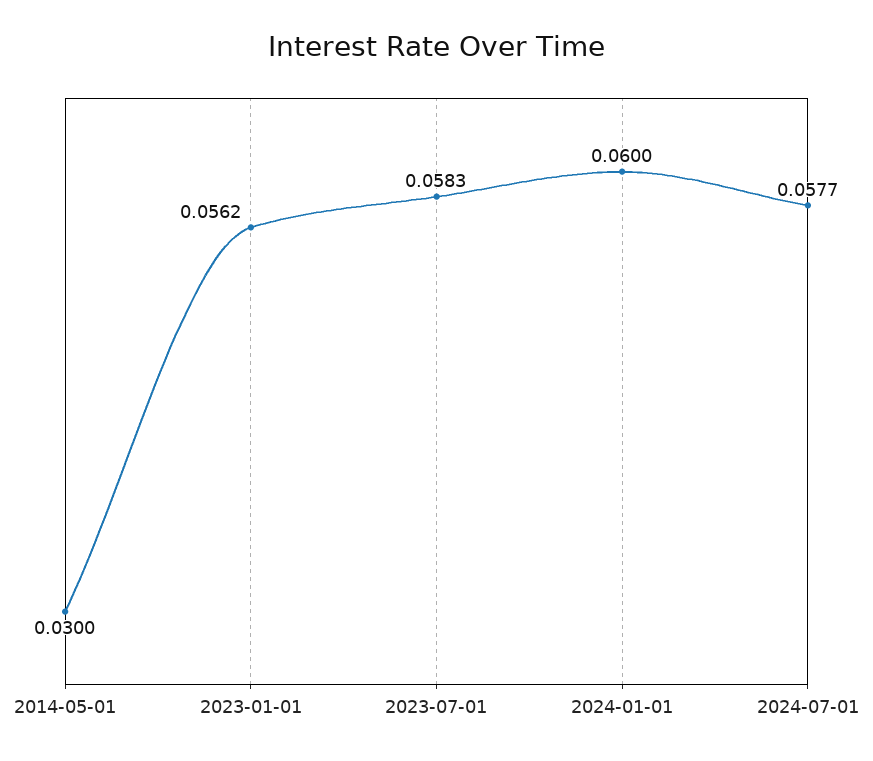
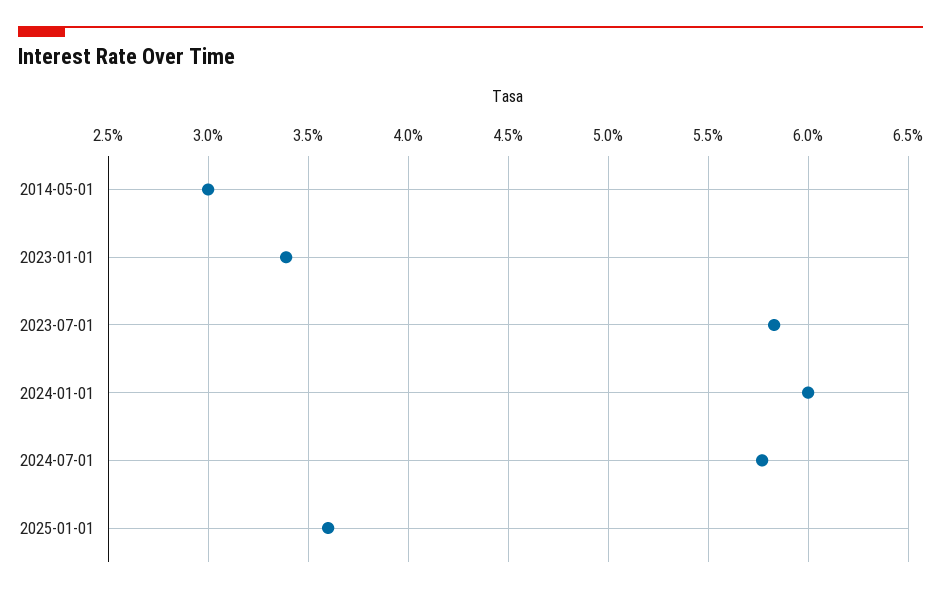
2023-01-01: 0.0562 -> 0.034
2025-01-01: none -> 0.036

